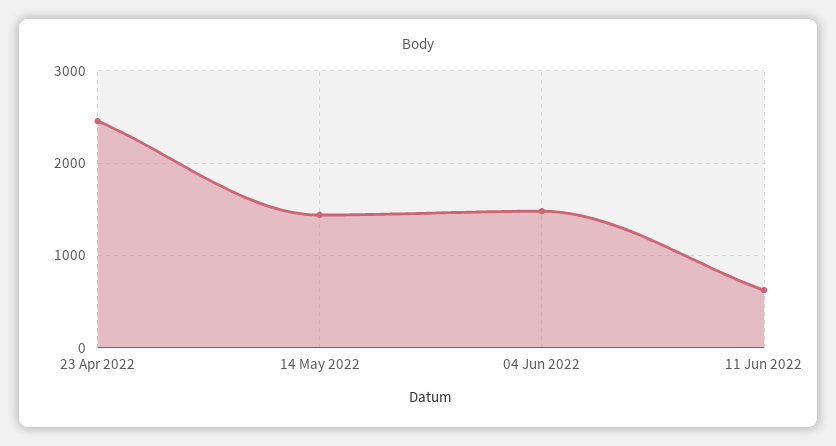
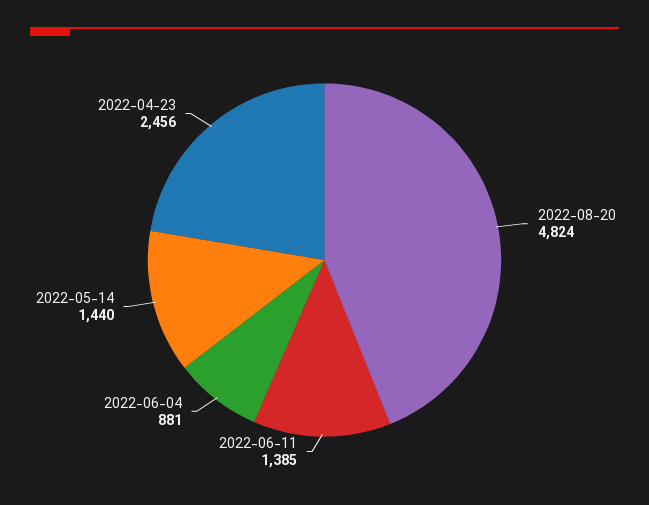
04 Jun 2022: 1500 -> 881
11 Jun 2022: 600 -> 1385
2022-08-20: none -> 4824

